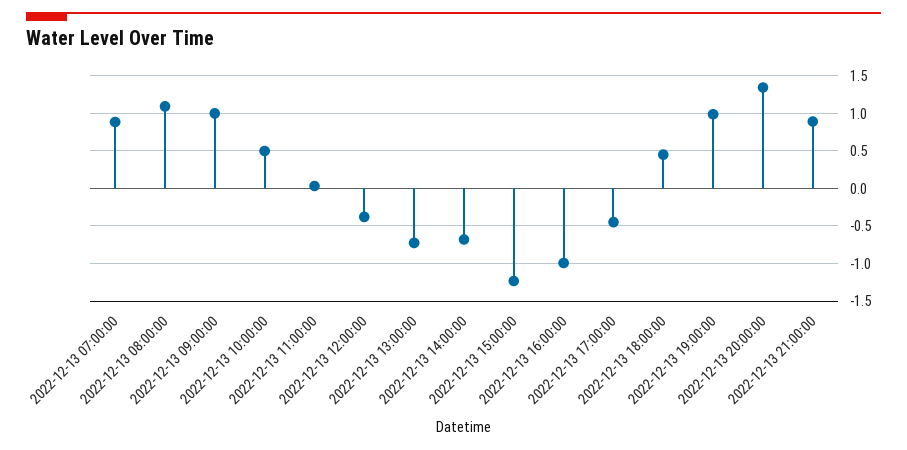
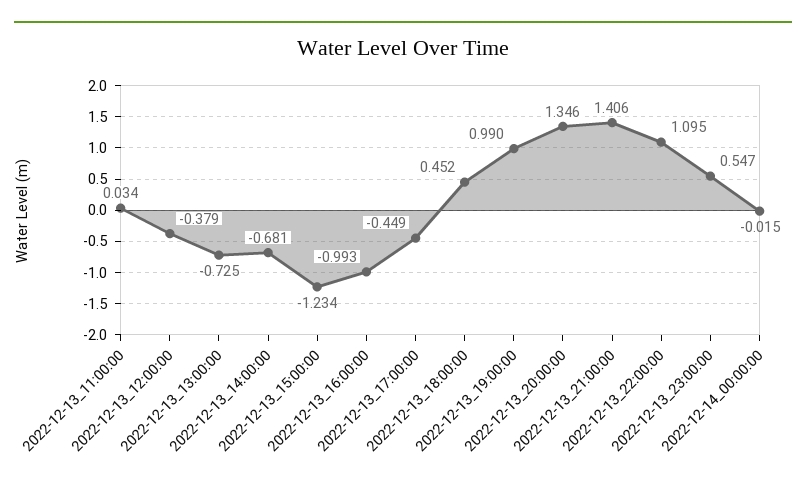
2022-12-13 07:00:00: 0.9 -> none
2022-12-13 08:00:00: 1.1 -> none
2022-12-13 09:00:00: 1 -> none
2022-12-13 10:00:00: 0.5 -> none
2022-12-13 21:00:00: 0.9 -> 1.406
2022-12-13_22:00:00: none -> 1.095
2022-12-13_23:00:00: none -> 0.547
2022-12-14_00:00:00: none -> -0.015

